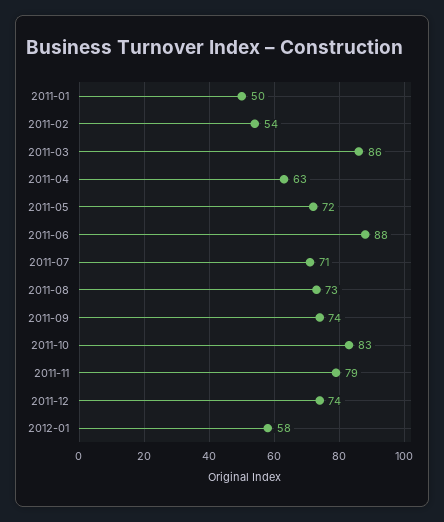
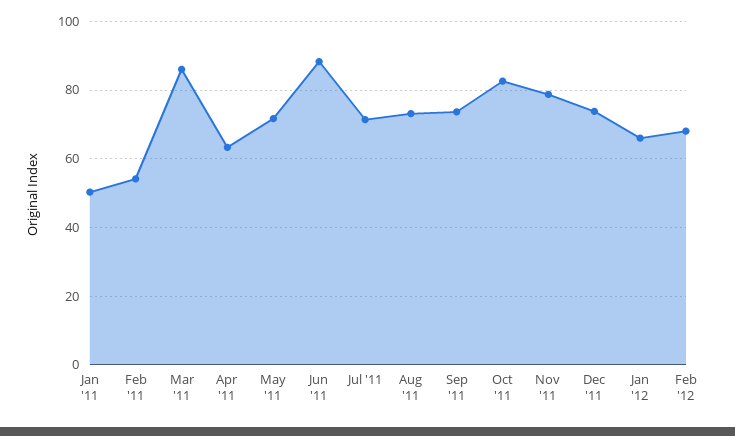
2012-01: 58 -> 66
Feb '12: none -> 68

